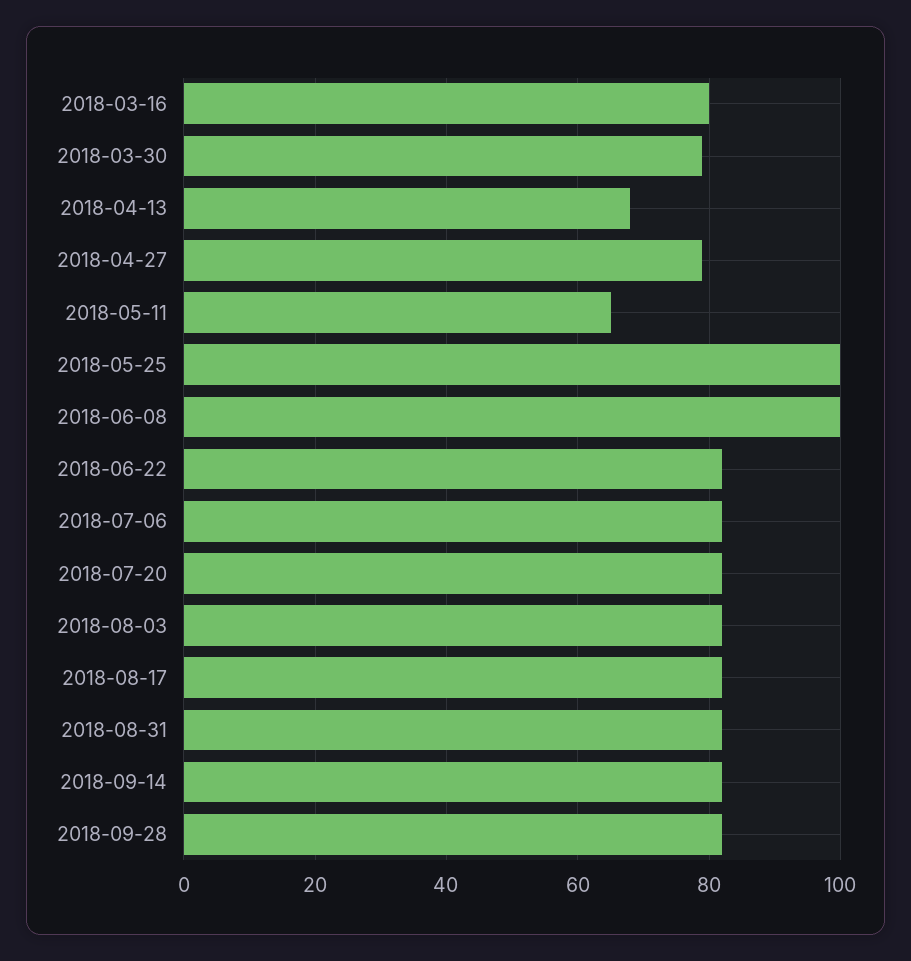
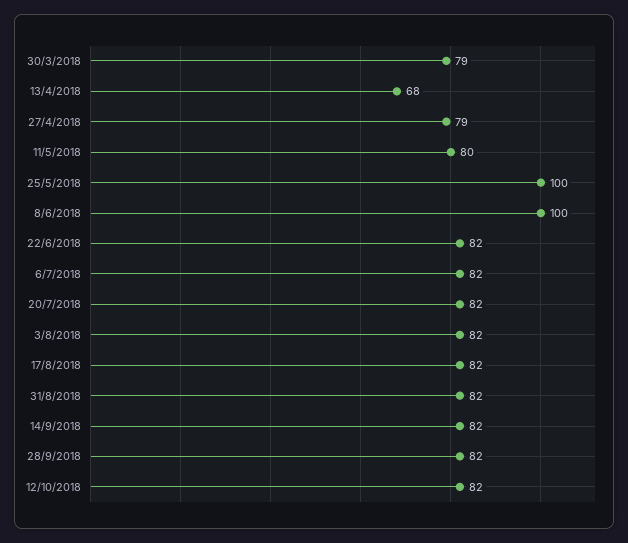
2018-03-16: 80 -> none
2018-05-11: 65 -> 80
12/10/2018: none -> 82

